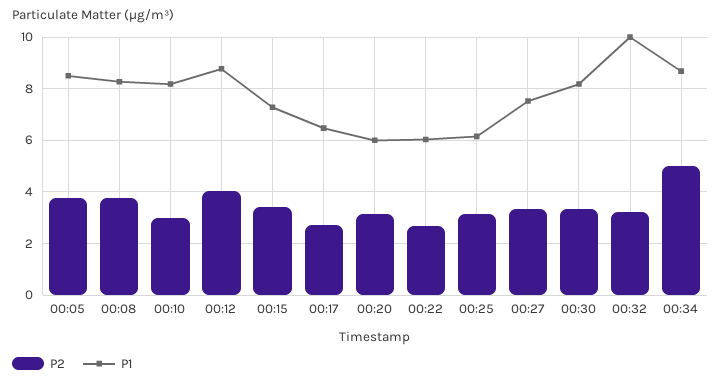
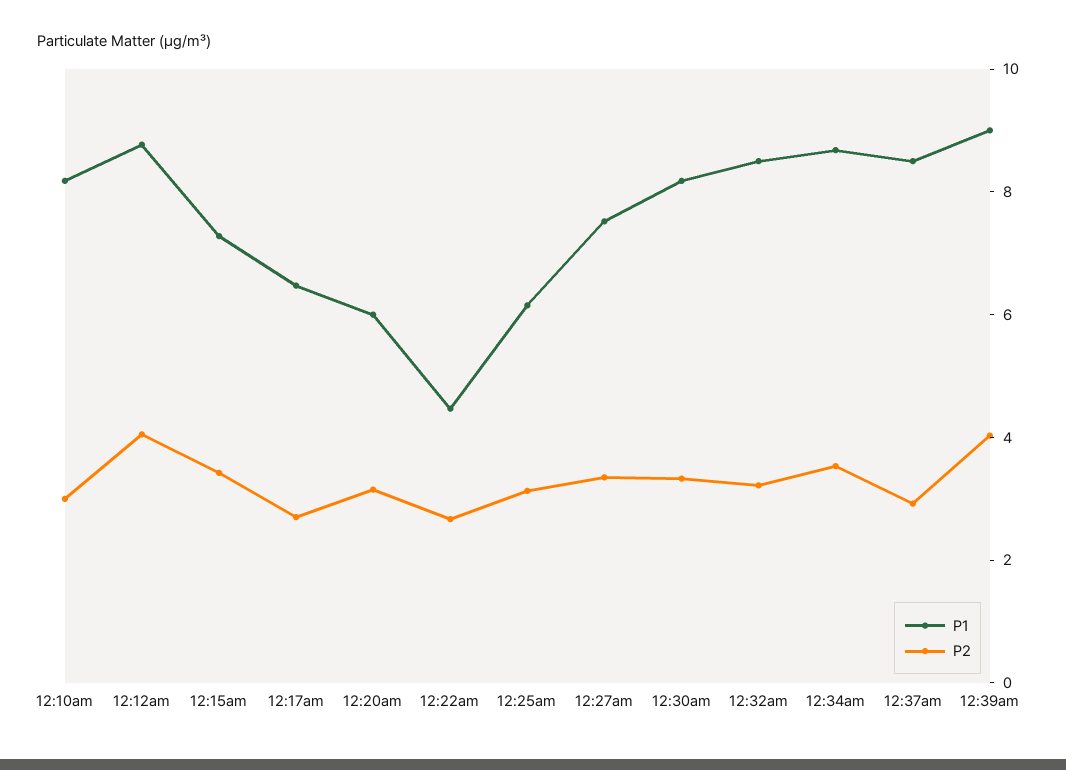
P2, 00:05: 3.75 -> none
P1, 00:05: 8.5 -> none
P2, 00:08: 3.75 -> none
P1, 00:08: 8.25 -> none
P1, 00:22: 6 -> 4.5
P1, 00:32: 10 -> 8.5
P2, 00:34: 5 -> 3.5
P1, 12:37am: none -> 8.5
P2, 12:37am: none -> 3
P1, 12:39am: none -> 9
P2, 12:39am: none -> 4

